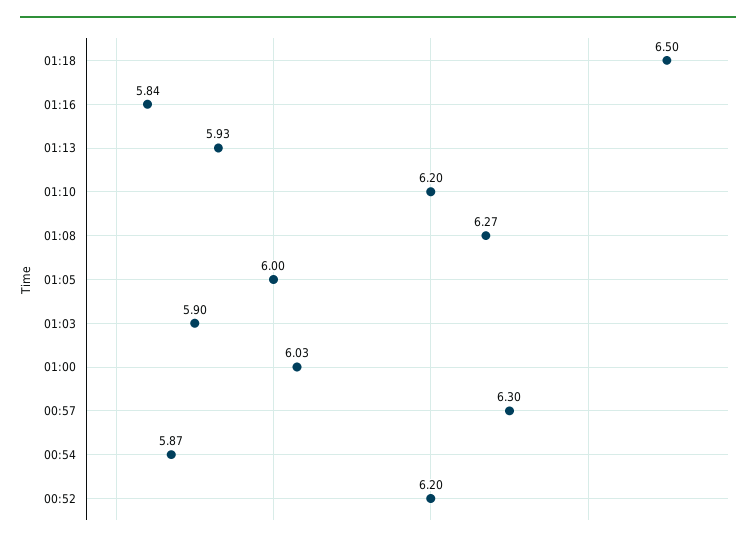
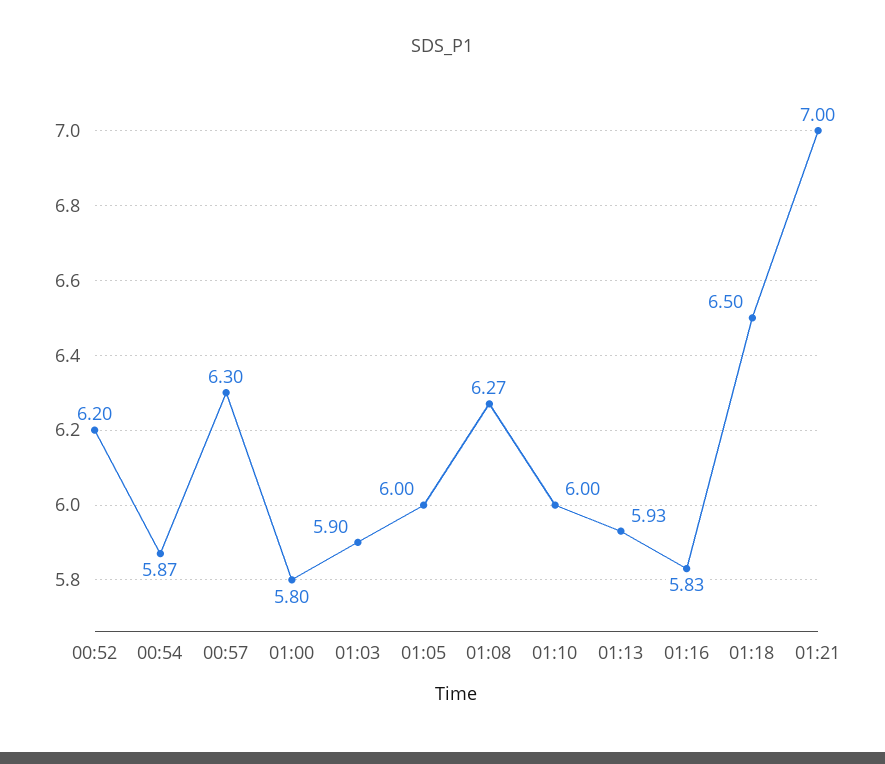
01:16: 5.84 -> 5.83
01:10: 6.2 -> 6
01:00: 6.03 -> 5.8
01:21: none -> 7

